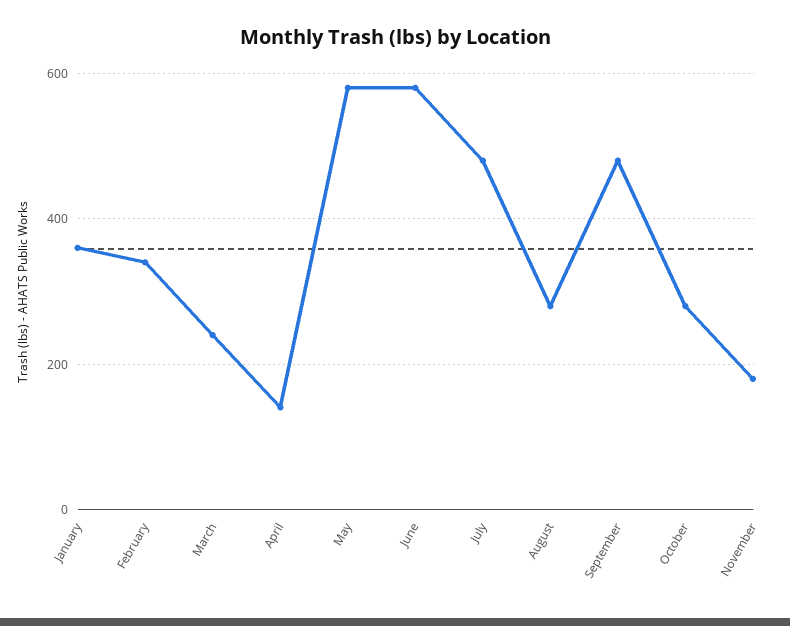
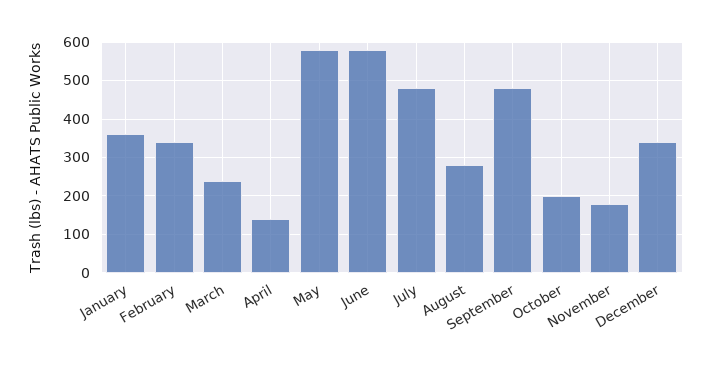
October: 280 -> 200
December: none -> 340

